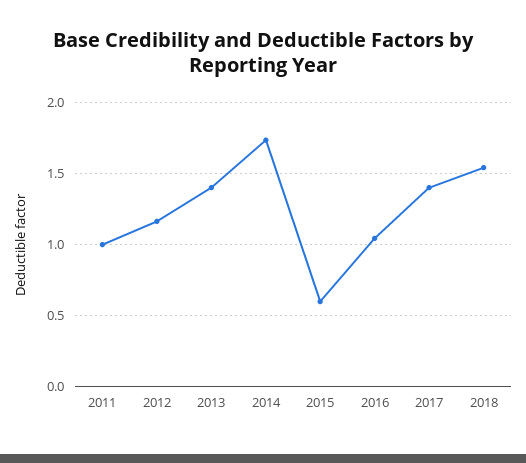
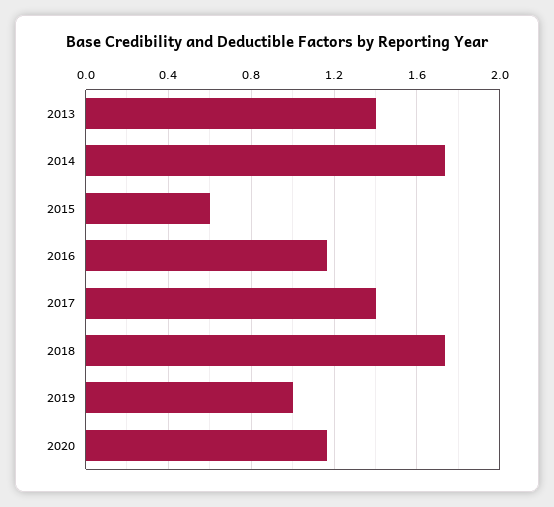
2011: 1 -> none
2012: 1.15 -> none
2016: 1.05 -> 1.15
2018: 1.55 -> 1.75
2019: none -> 1
2020: none -> 1.15

